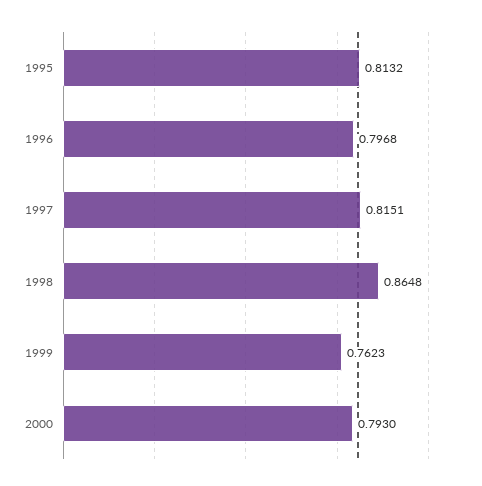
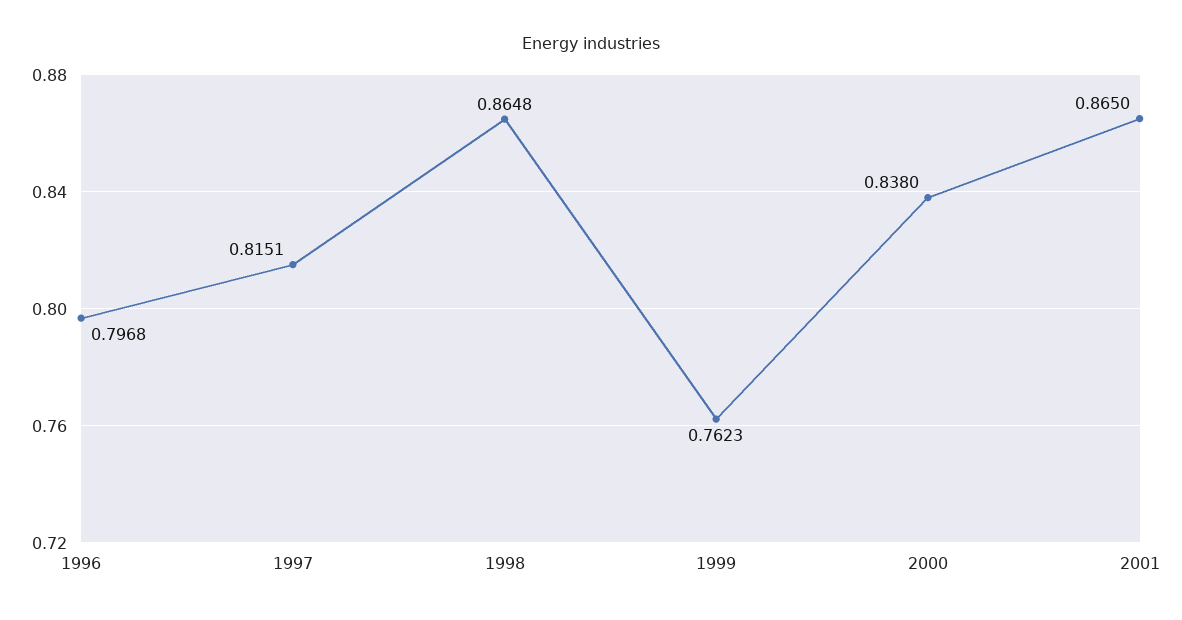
1995: 0.8132 -> none
2000: 0.793 -> 0.838
2001: none -> 0.865

